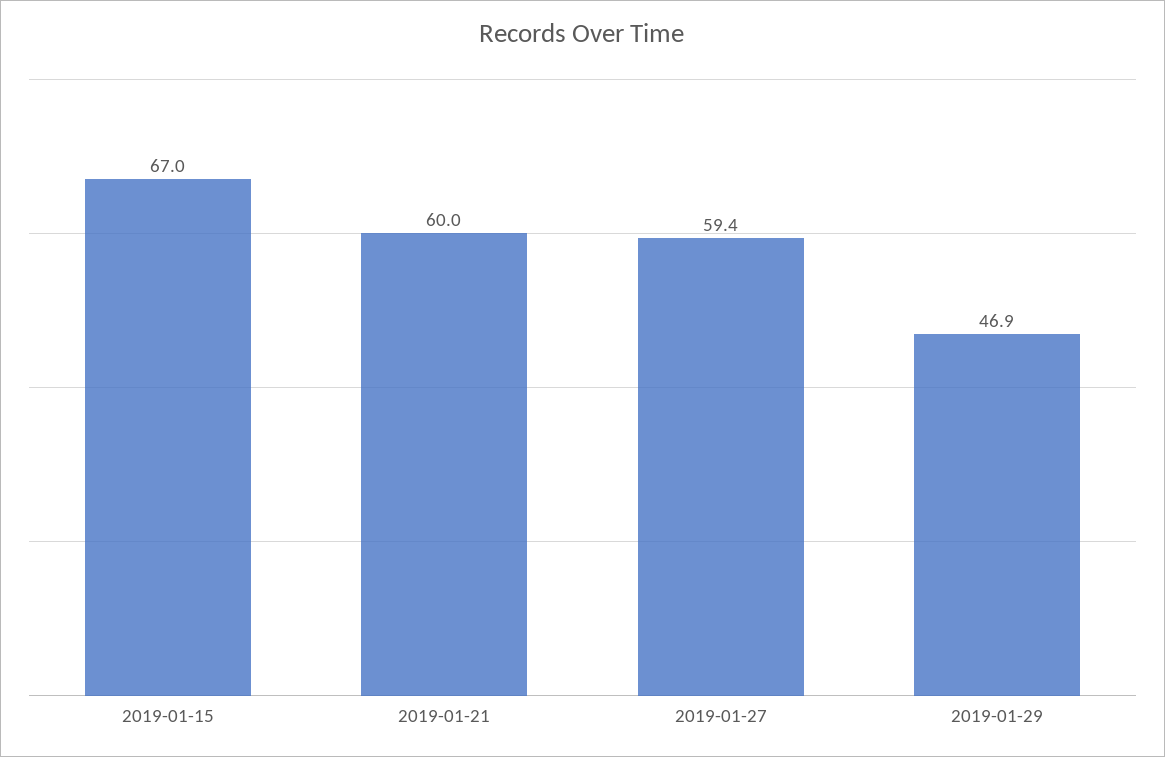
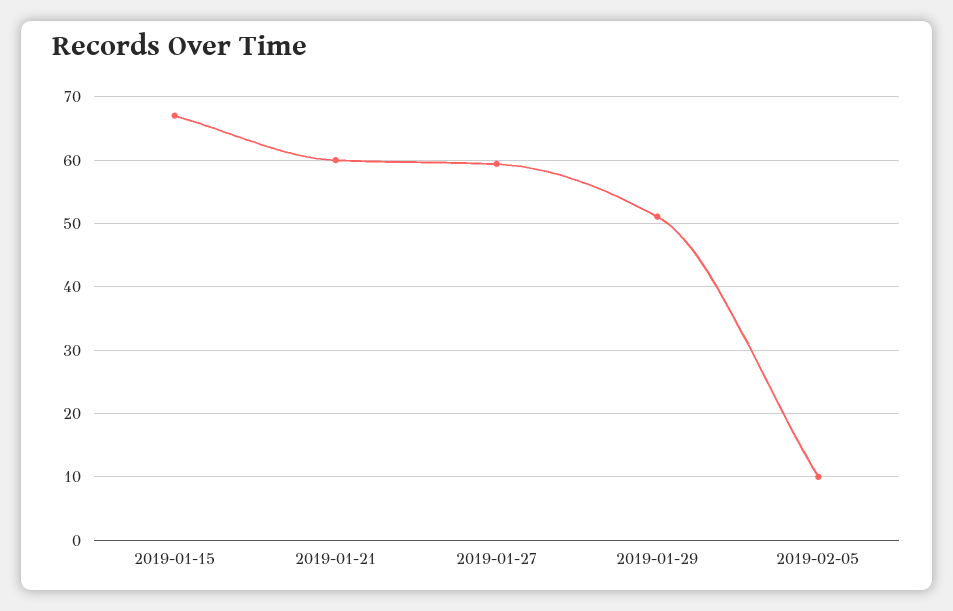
2019-01-29: 46.9 -> 51
2019-02-05: none -> 10

